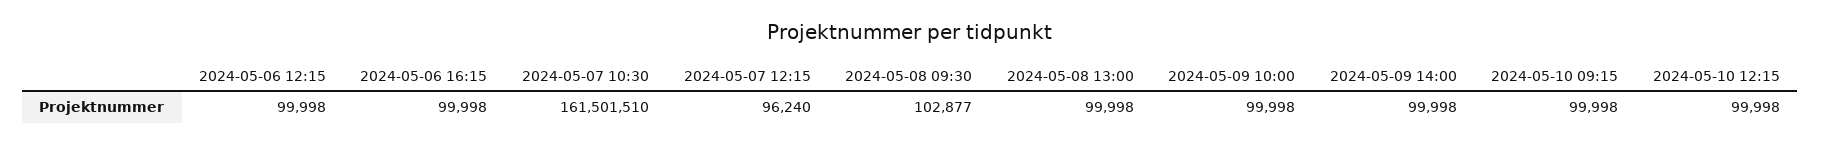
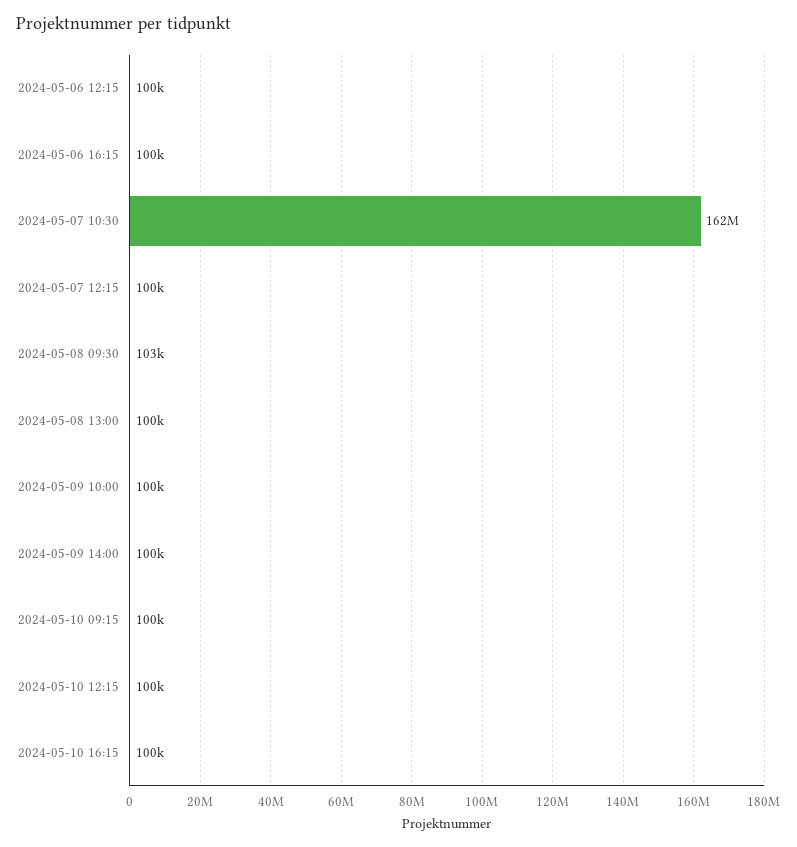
2024-05-07 12:15: 96240 -> 100000
2024-05-10 16:15: none -> 100000

